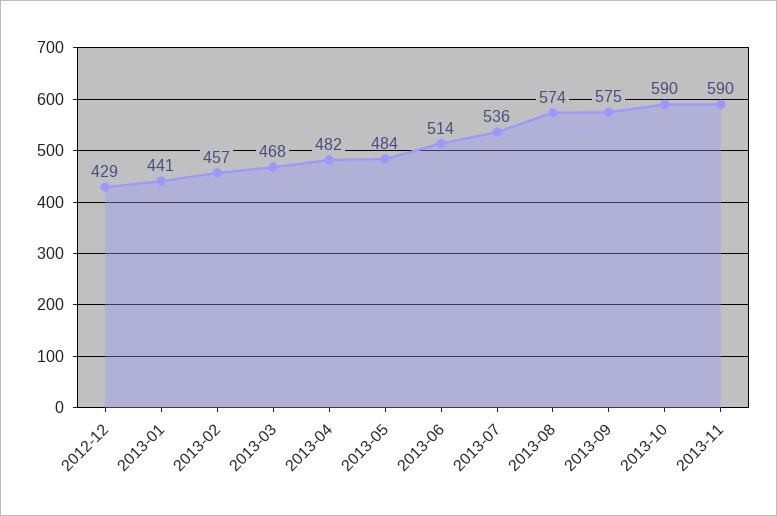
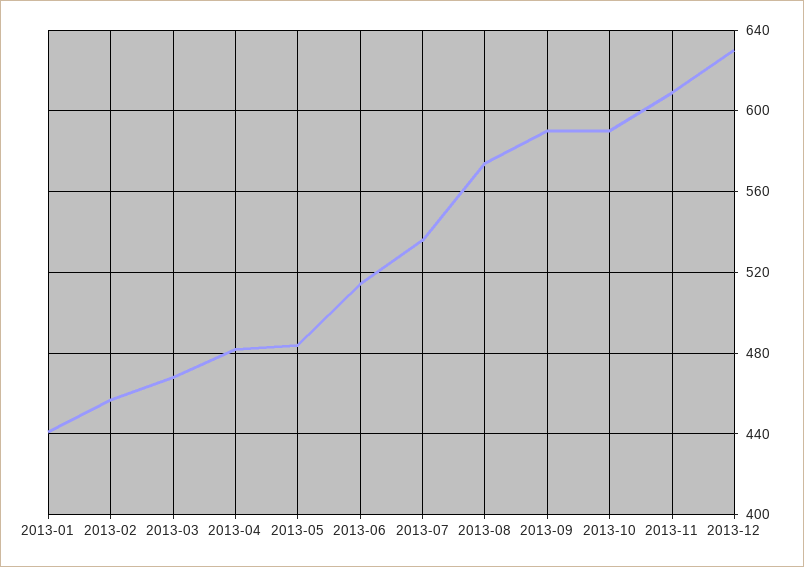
2012-12: 429 -> none
2013-09: 575 -> 590
2013-11: 590 -> 610
2013-12: none -> 630

